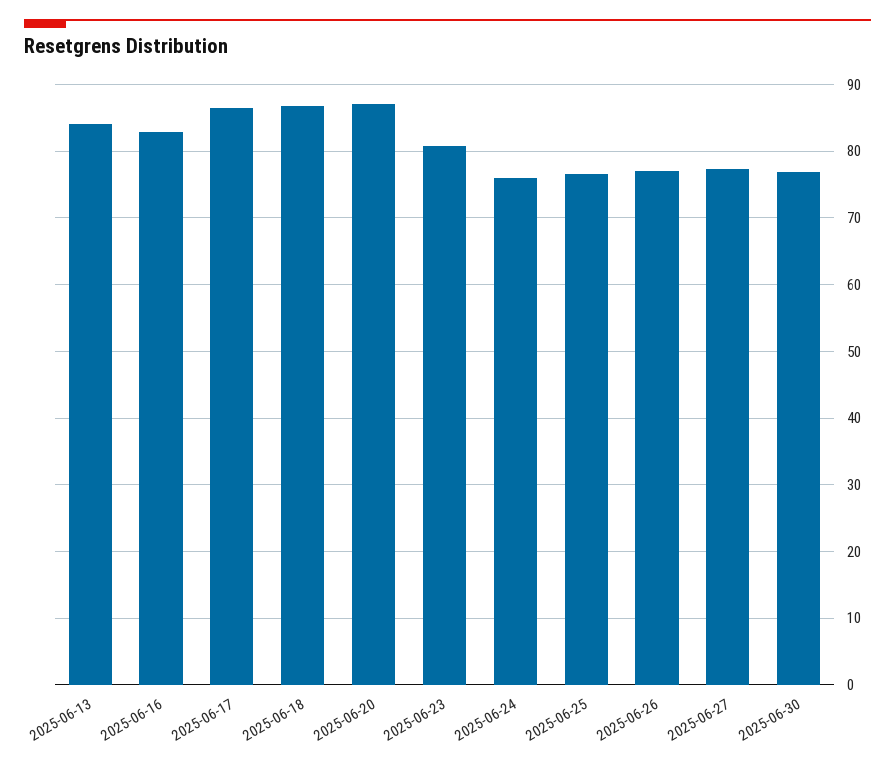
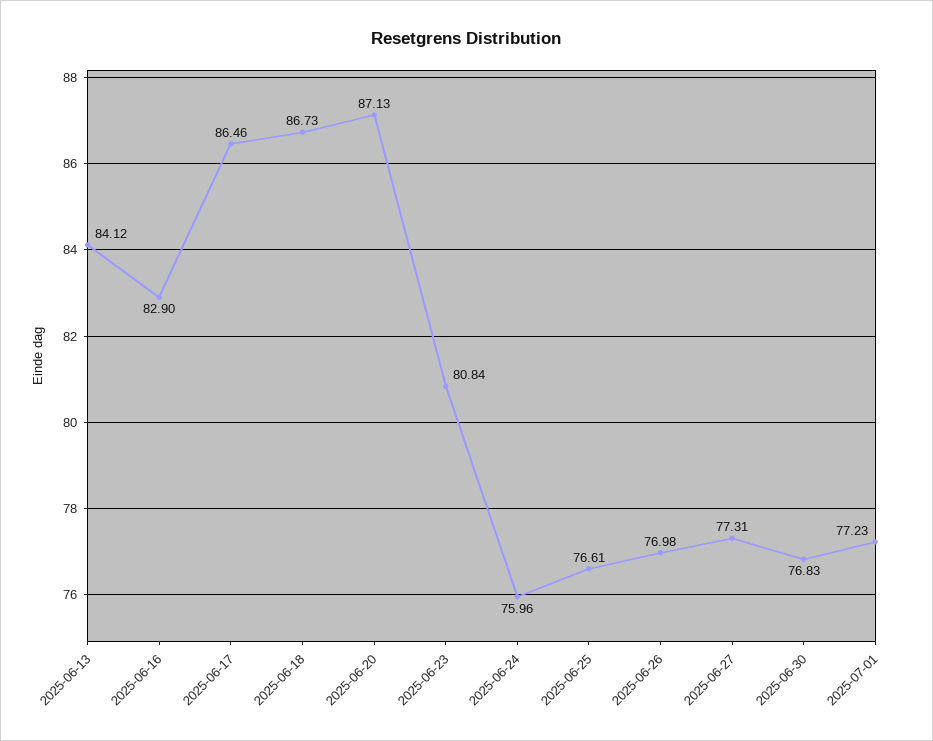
2025-07-01: none -> 77.23

